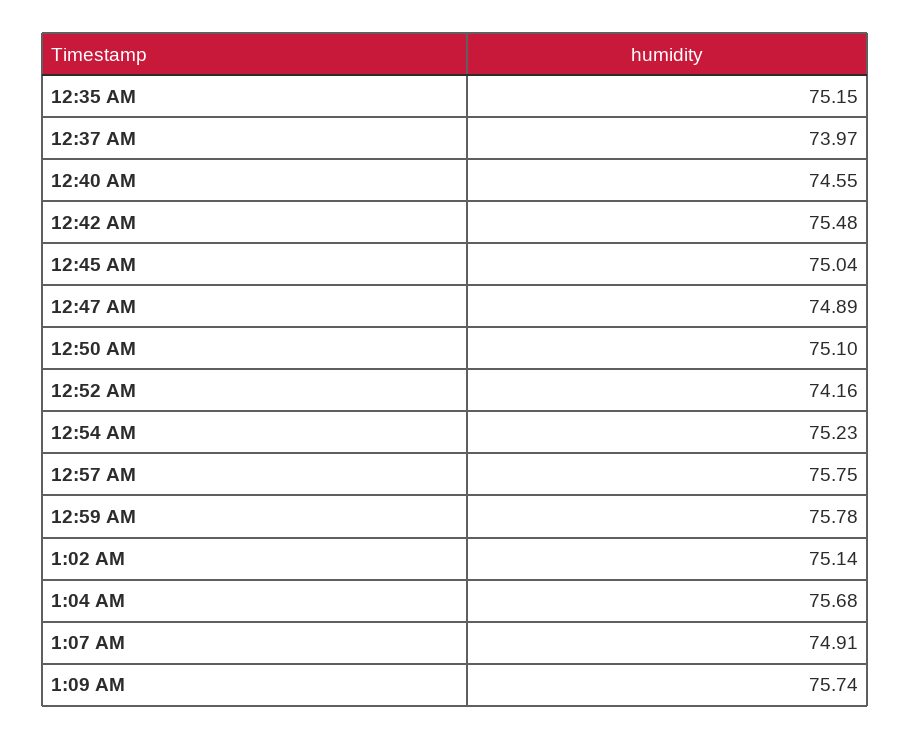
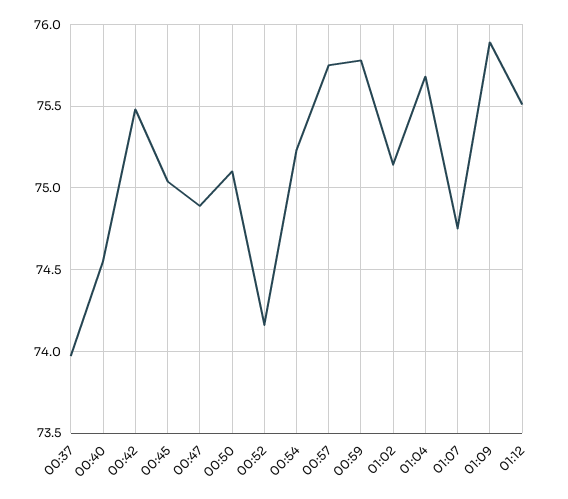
12:35 AM: 75.15 -> none
1:07 AM: 74.91 -> 74.75
1:09 AM: 75.74 -> 75.9
01:12: none -> 75.5

